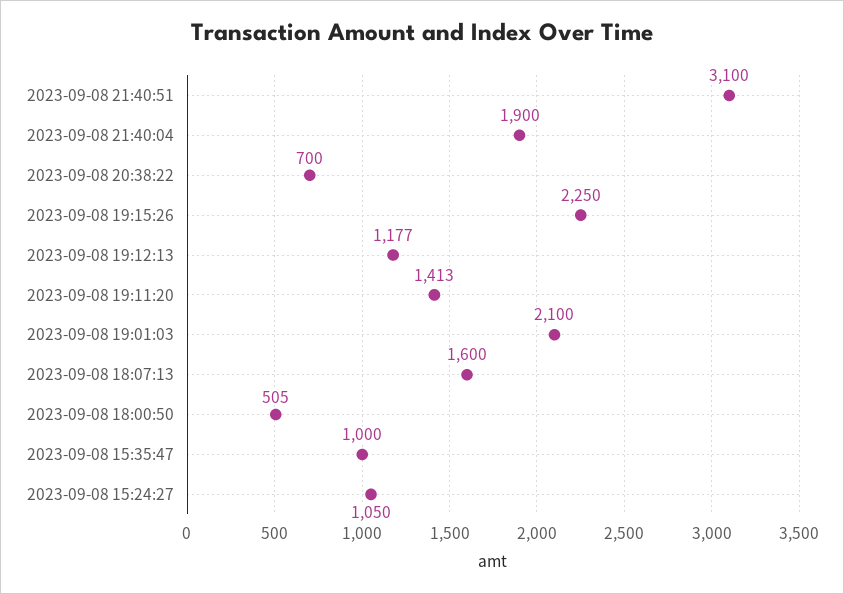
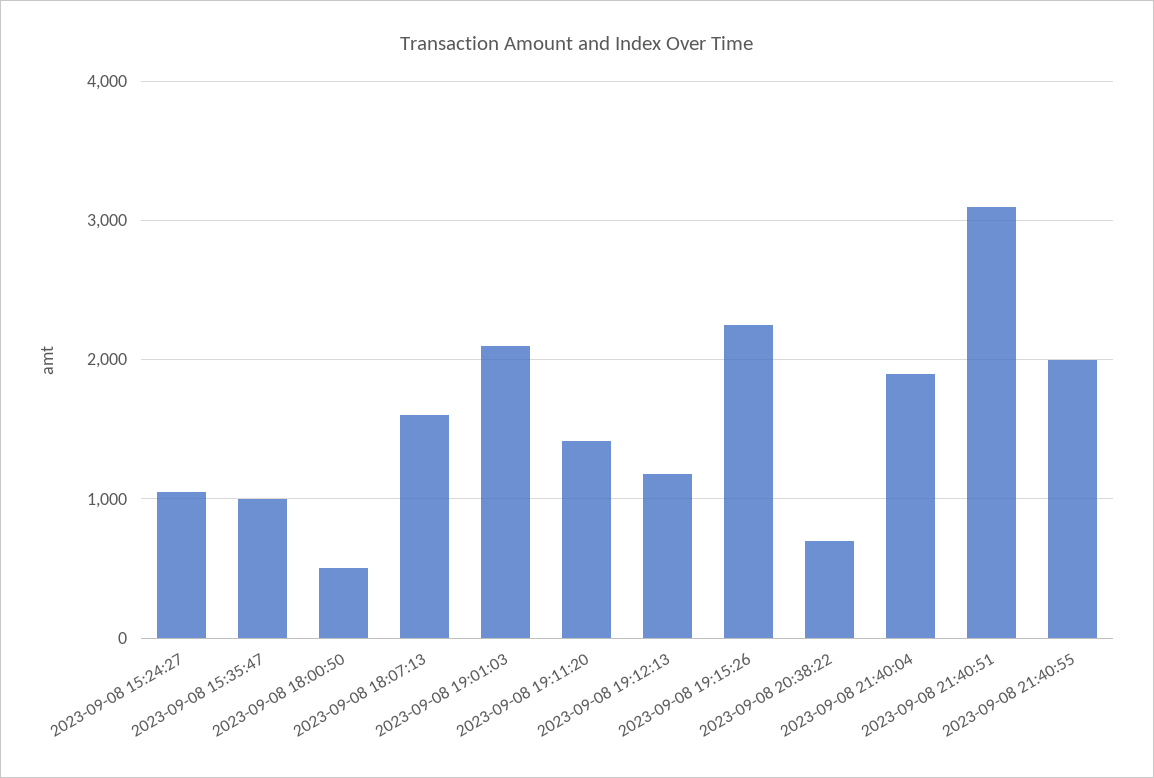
2023-09-08 21:40:55: none -> 2000

